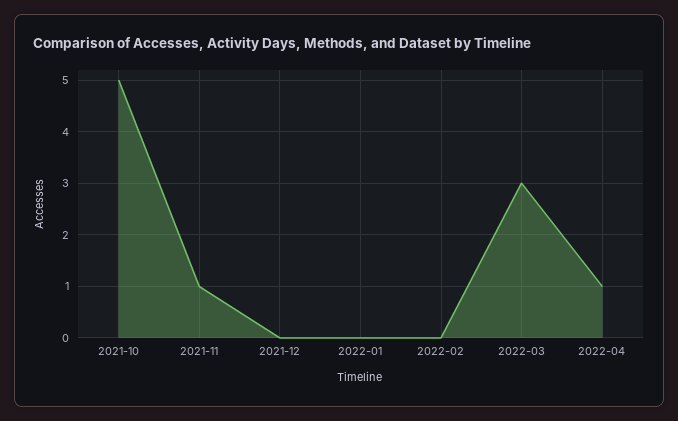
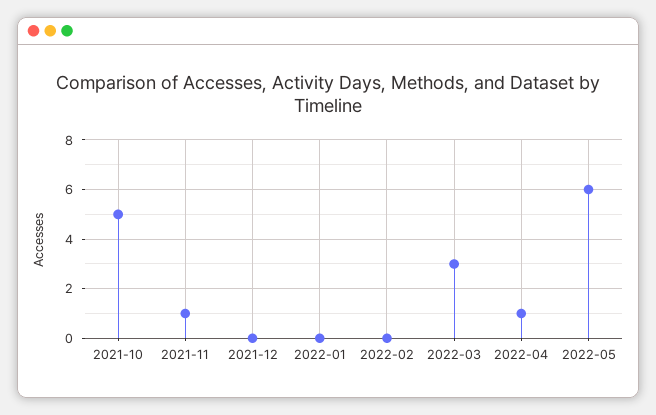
2022-05: none -> 6

